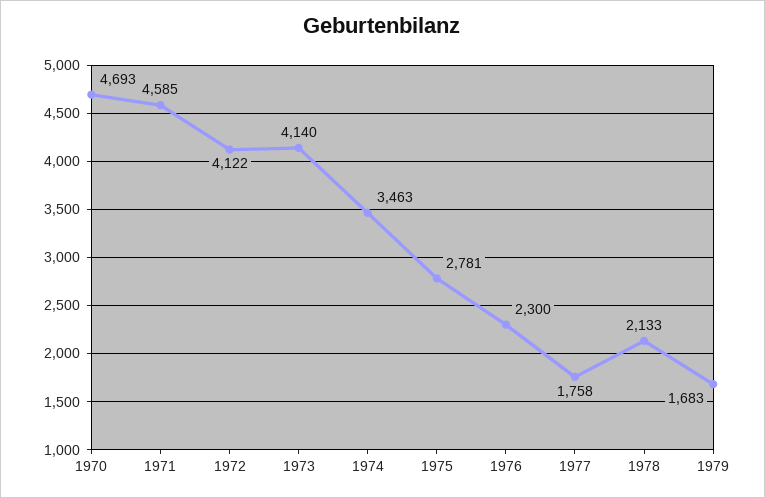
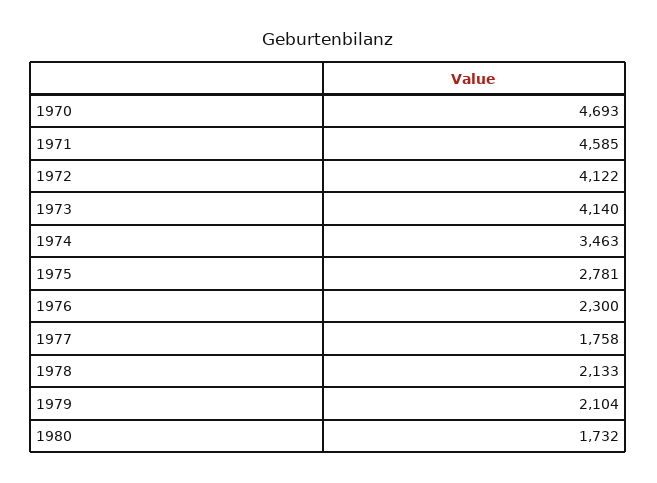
1979: 1683 -> 2104
1980: none -> 1732

